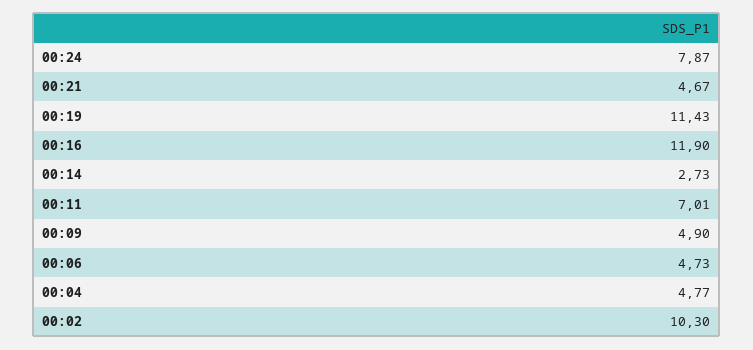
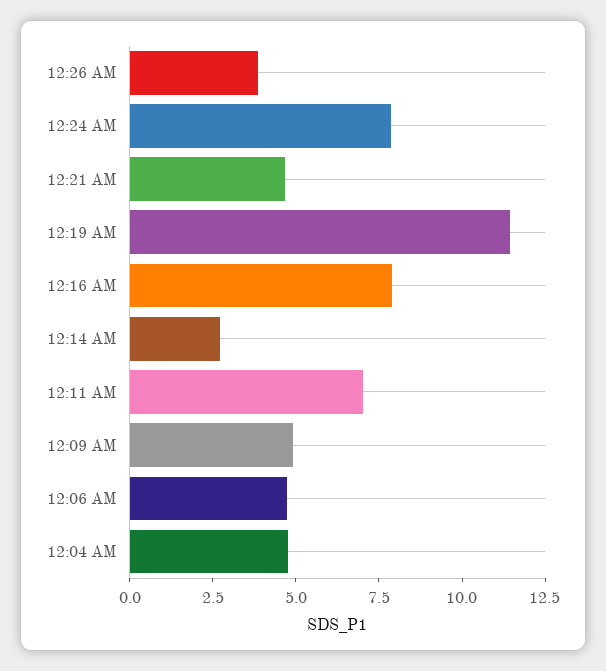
00:16: 11.9 -> 8
00:02: 10.3 -> none
12:26 AM: none -> 4

